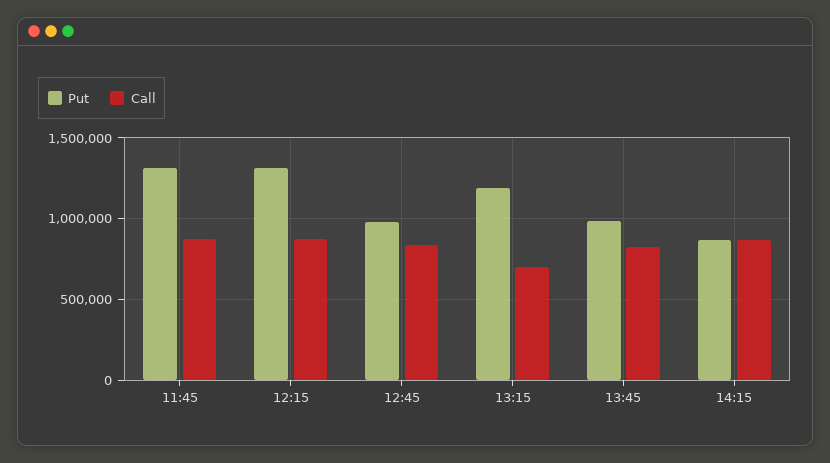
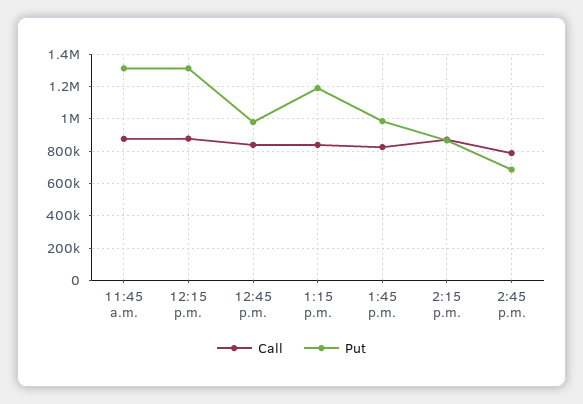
Call, 13:15: 700000 -> 850000
Call, 2:45 p.m.: none -> 800000
Put, 2:45 p.m.: none -> 700000

